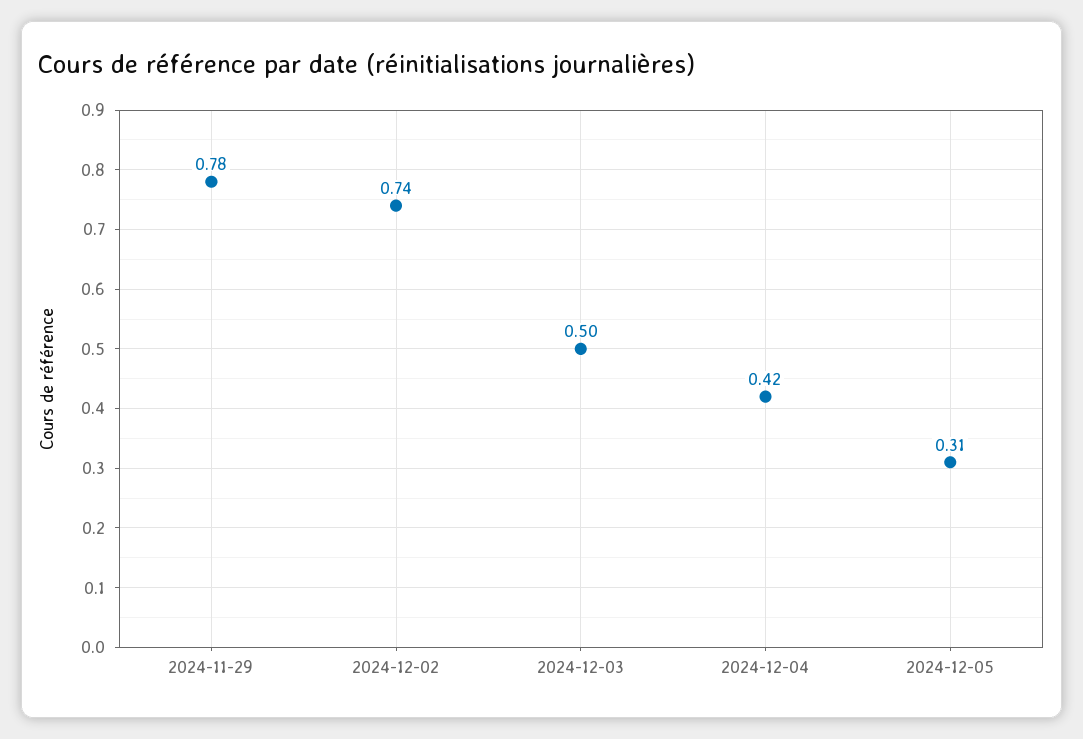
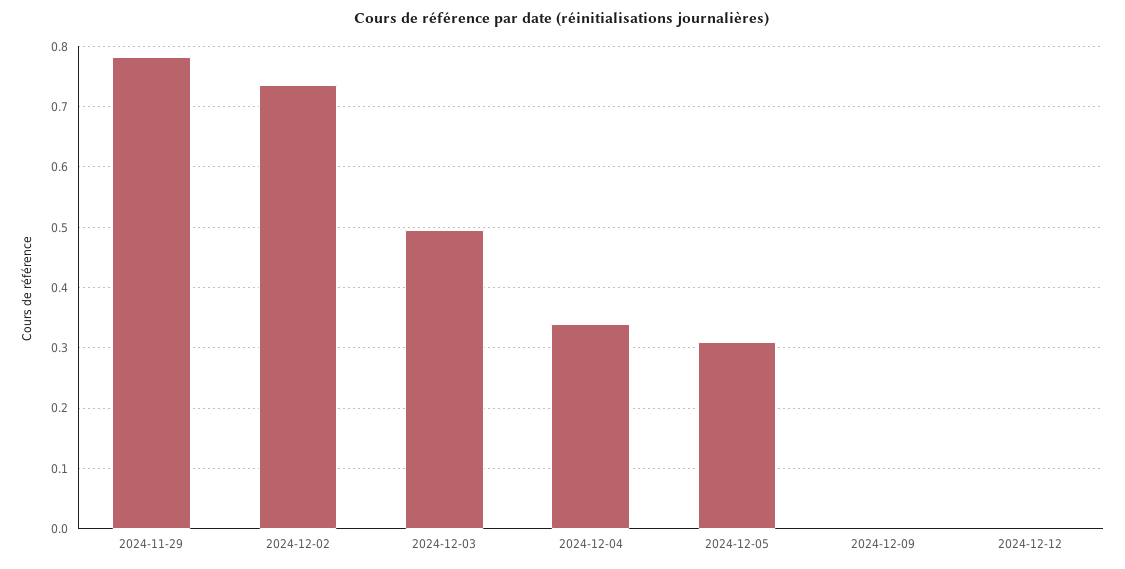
2024-12-04: 0.42 -> 0.34
2024-12-09: none -> 0
2024-12-12: none -> 0

